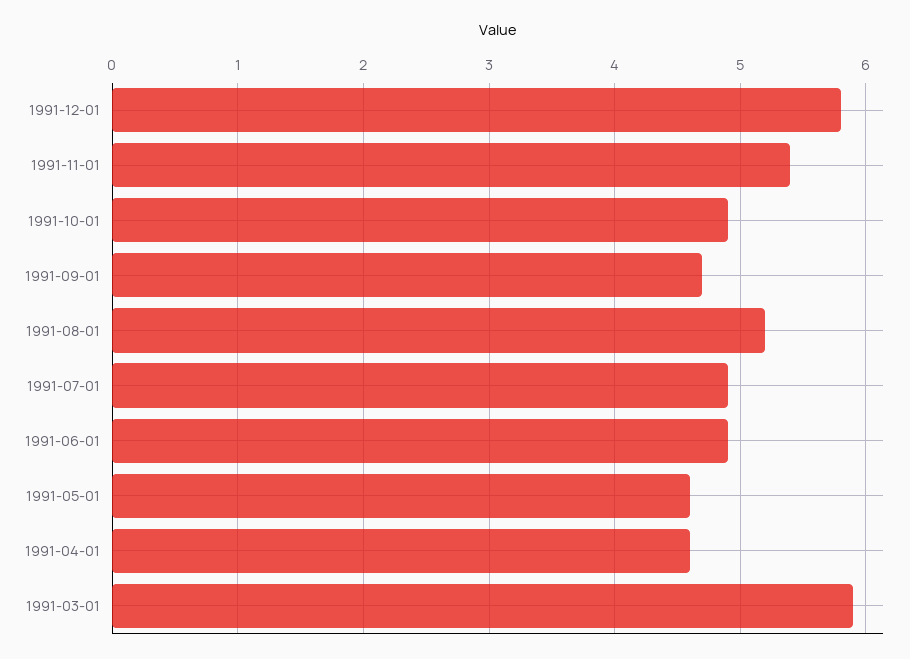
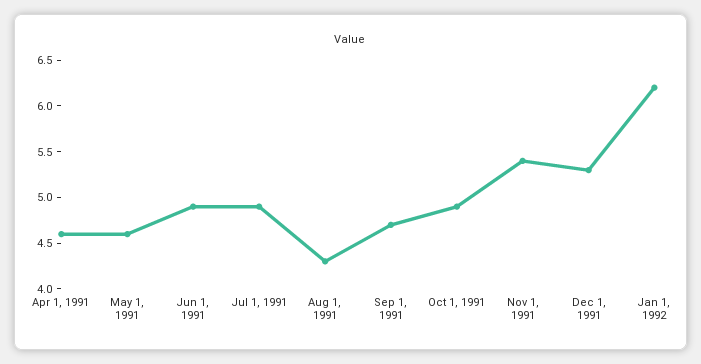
1991-12-01: 5.8 -> 5.3
1991-08-01: 5.2 -> 4.3
1991-03-01: 5.9 -> none
Jan 1, 1992: none -> 6.2

